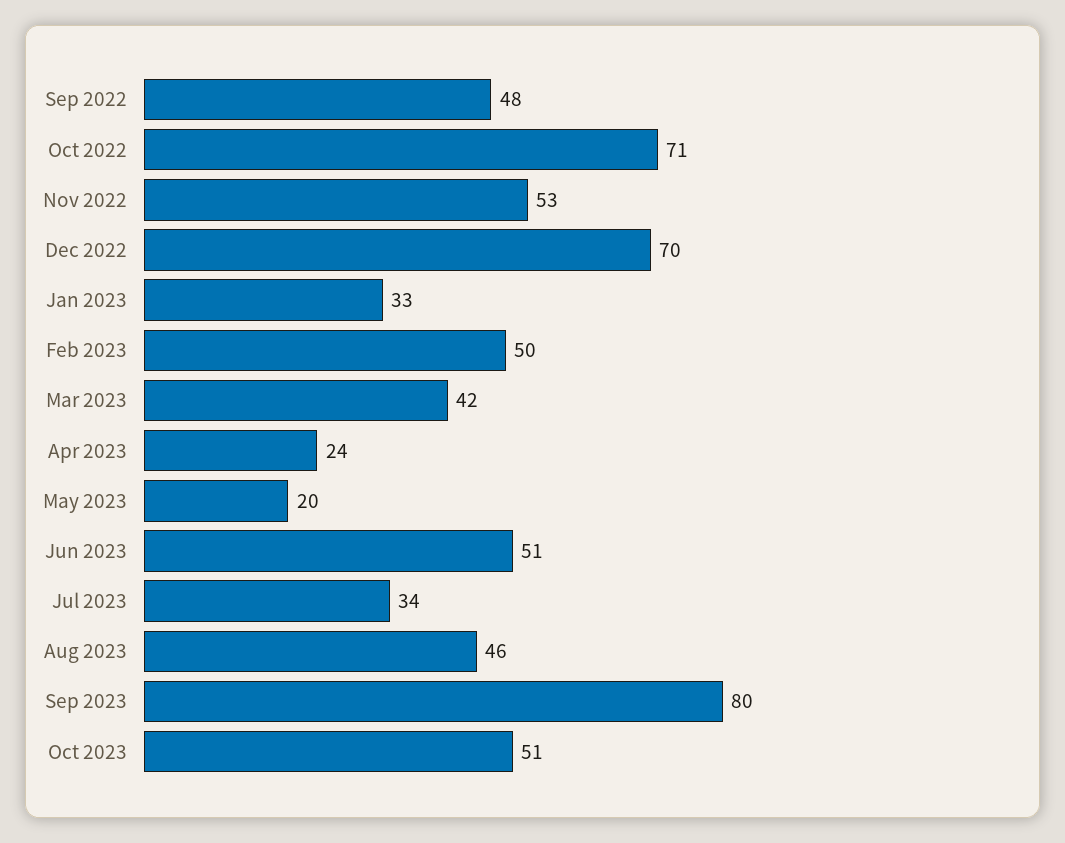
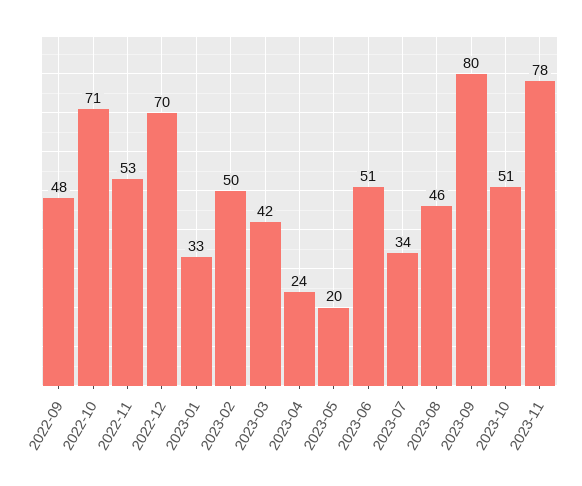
2023-11: none -> 78

